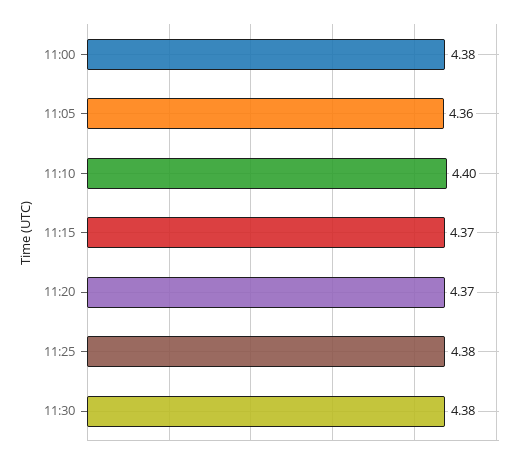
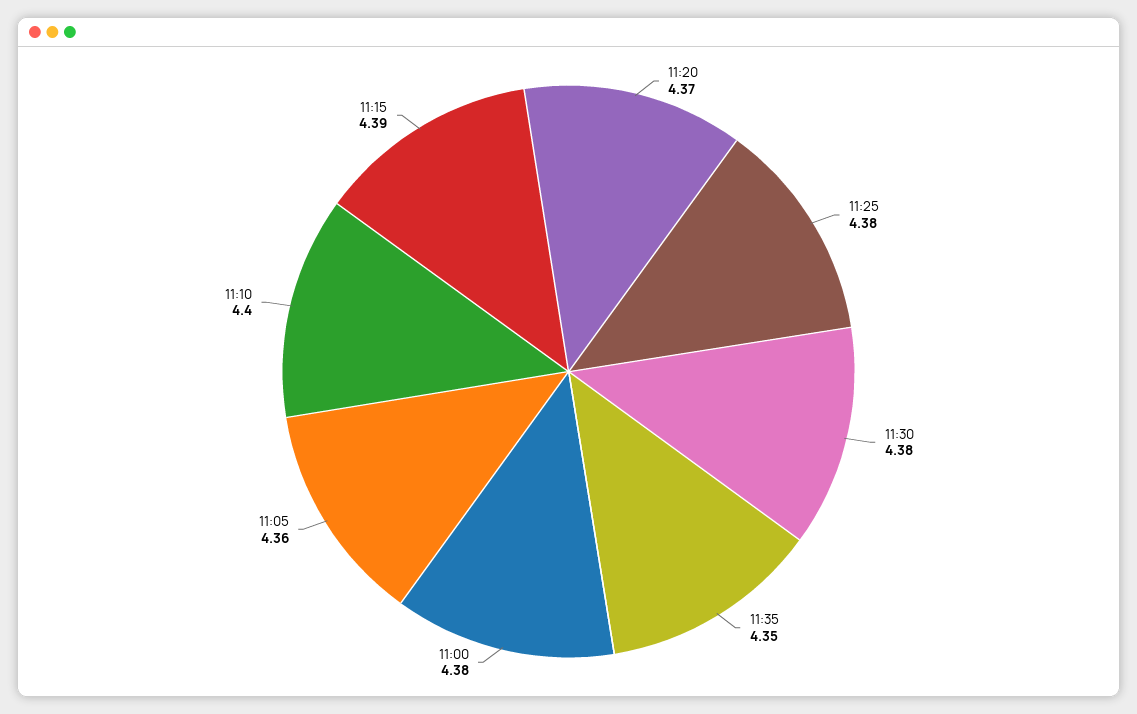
11:15: 4.37 -> 4.39
11:35: none -> 4.35

